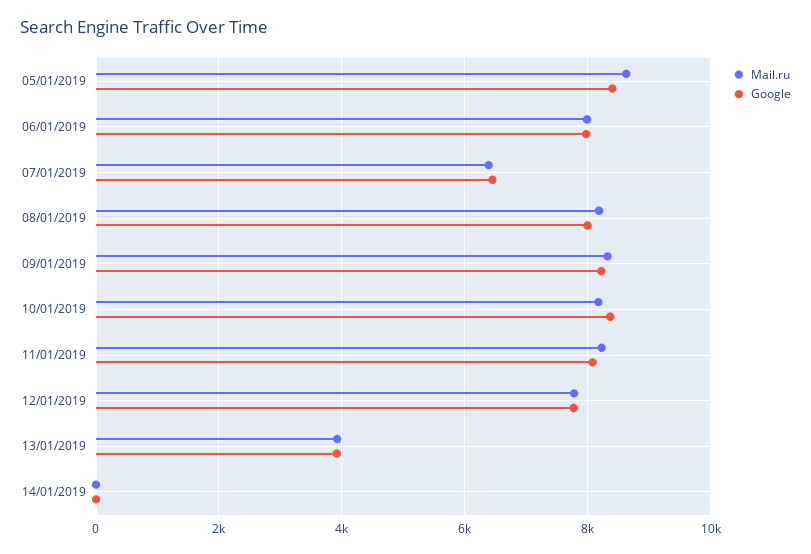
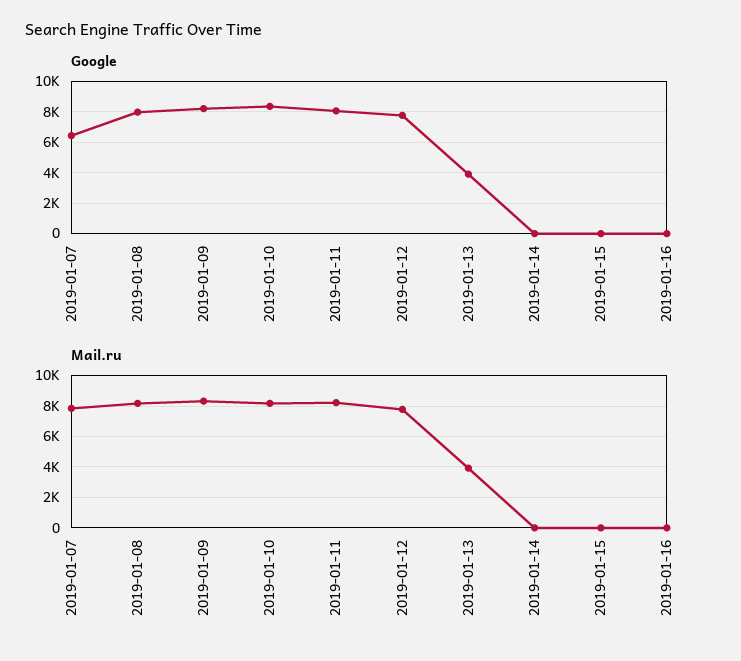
Mail.ru, 05/01/2019: 8600 -> none
Google, 05/01/2019: 8400 -> none
Mail.ru, 06/01/2019: 8000 -> none
Google, 06/01/2019: 8000 -> none
Mail.ru, 07/01/2019: 6400 -> 8000
Google, 2019-01-15: none -> 0
Google, 2019-01-16: none -> 0
Mail.ru, 2019-01-15: none -> 0
Mail.ru, 2019-01-16: none -> 0

